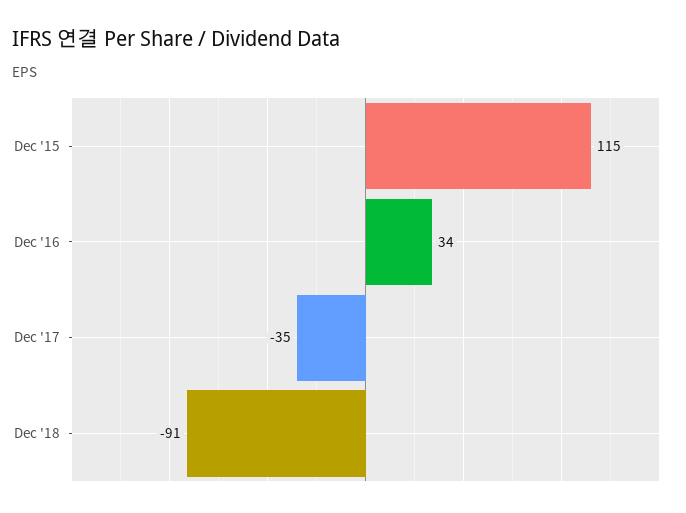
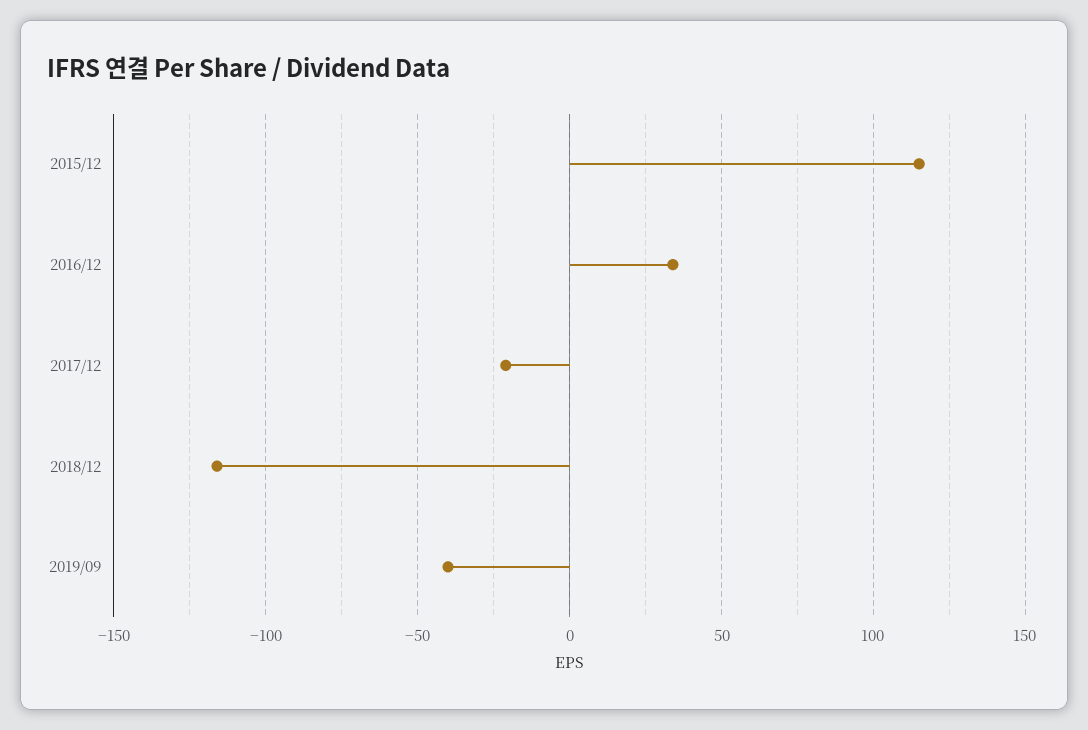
Dec '17: -35 -> -20
Dec '18: -91 -> -115
2019/09: none -> -40

